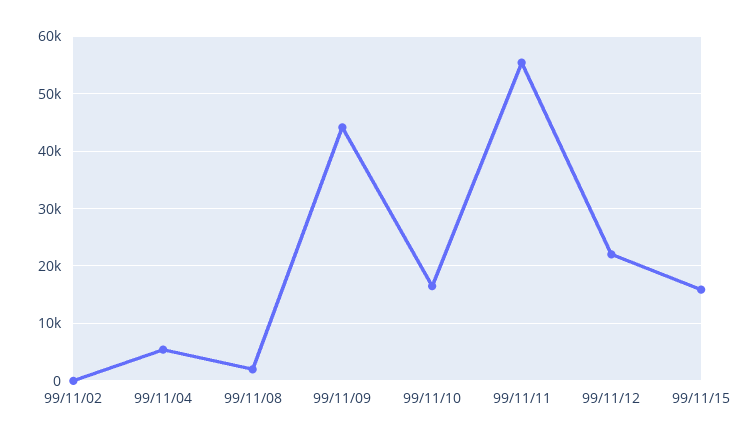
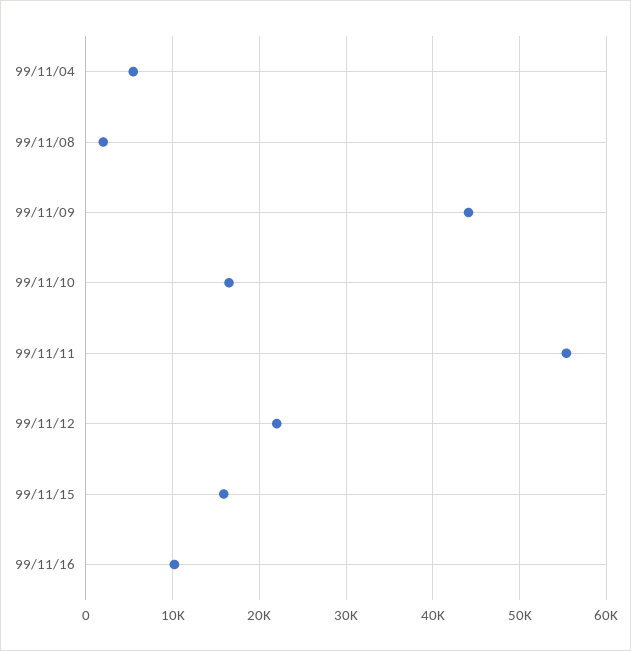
99/11/02: 0 -> none
99/11/16: none -> 10000

